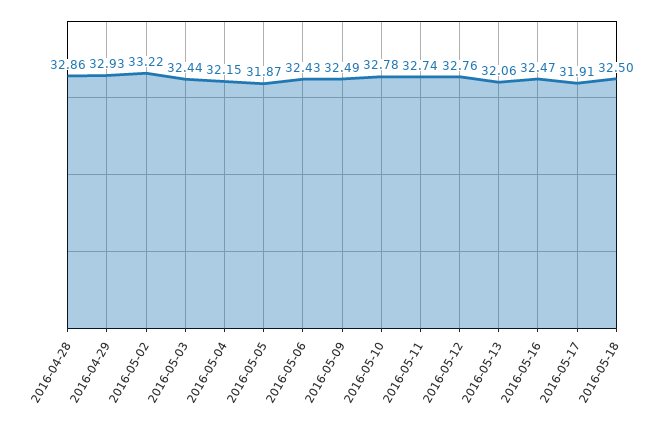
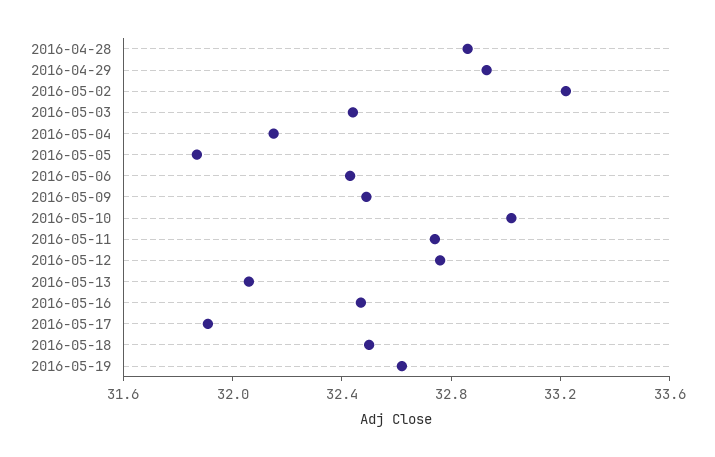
2016-05-10: 32.78 -> 33
2016-05-19: none -> 32.6

